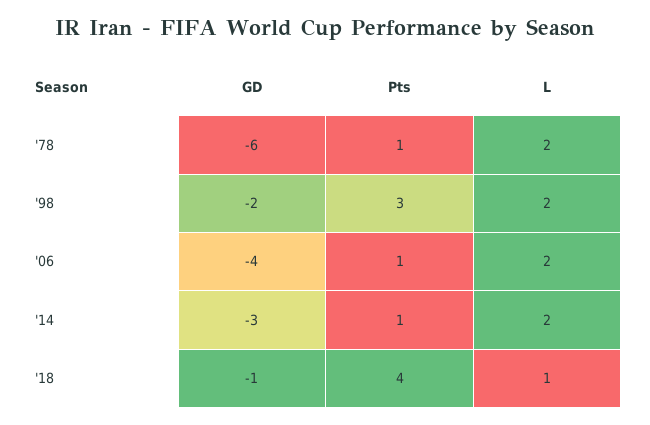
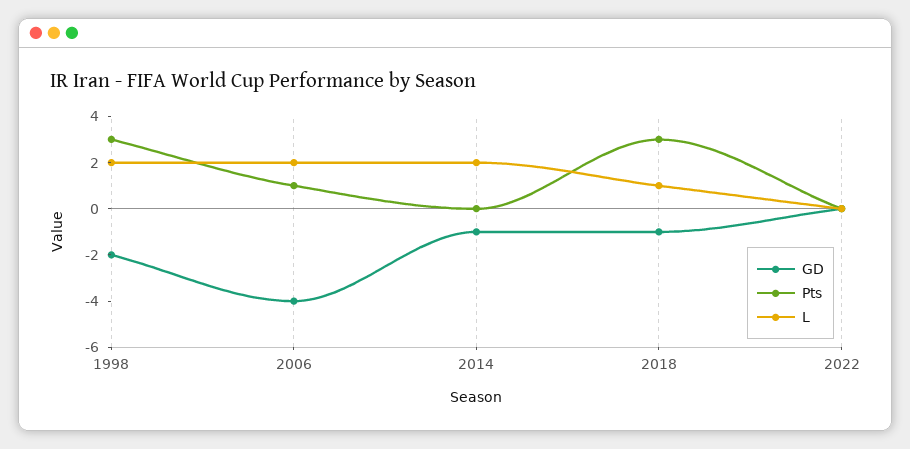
GD, '78: -6 -> none
Pts, '78: 1 -> none
L, '78: 2 -> none
GD, '14: -3 -> -1
Pts, '14: 1 -> 0
Pts, '18: 4 -> 3
GD, 2022: none -> 0
Pts, 2022: none -> 0
L, 2022: none -> 0

